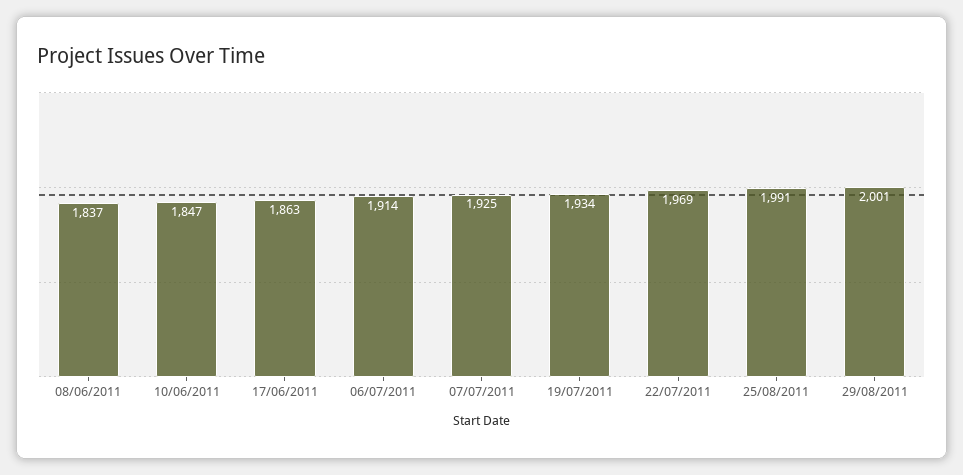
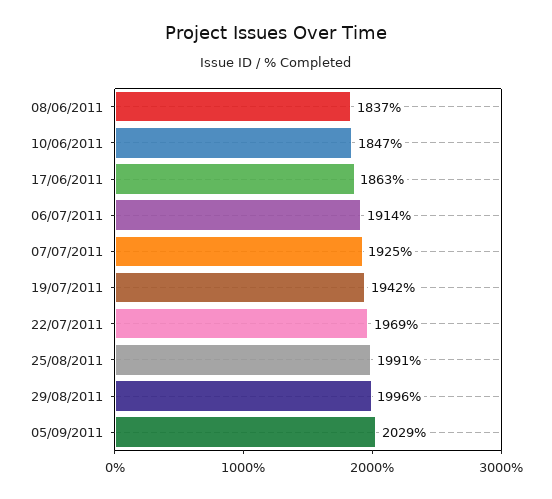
19/07/2011: 1934 -> 1942
29/08/2011: 2001 -> 1996
05/09/2011: none -> 2029

